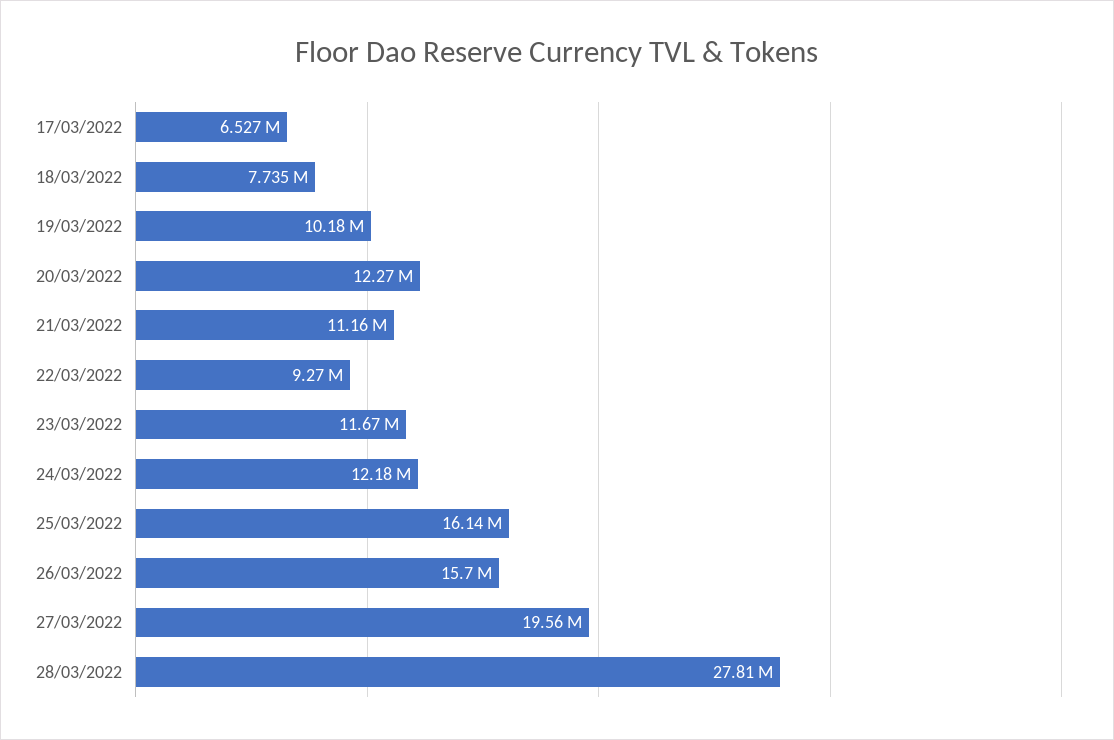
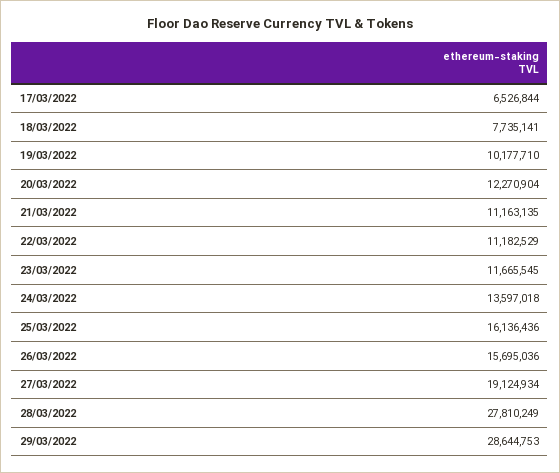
22/03/2022: 9270000 -> 11182529
24/03/2022: 12180000 -> 13597018
27/03/2022: 19560000 -> 19124934
29/03/2022: none -> 28644753

